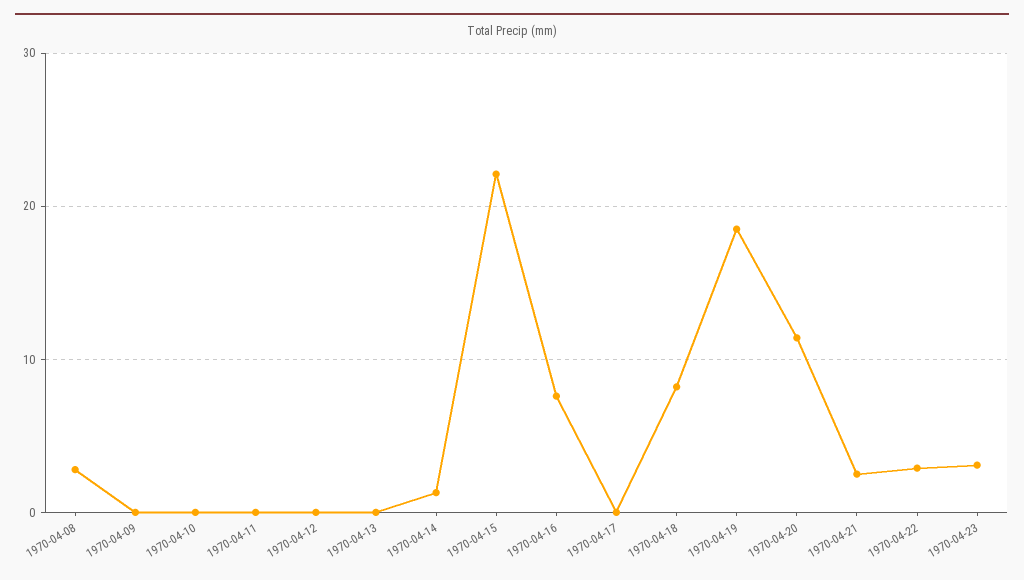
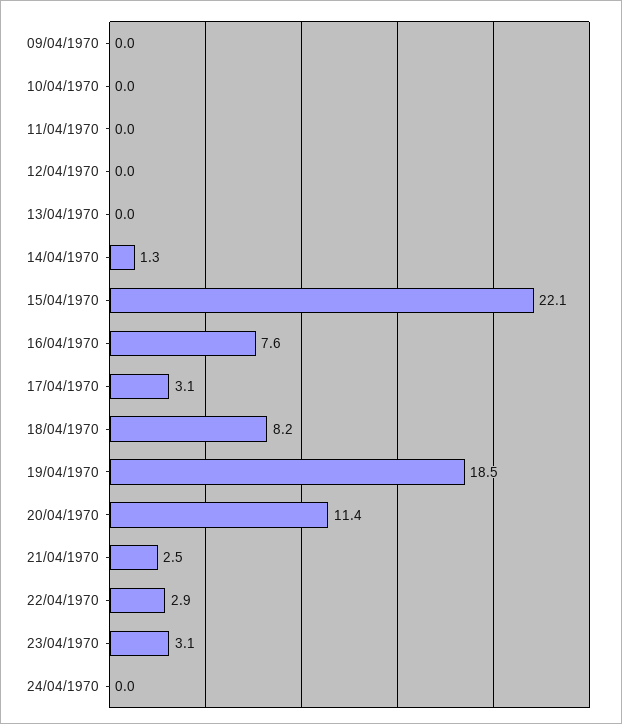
1970-04-08: 3 -> none
1970-04-17: 0 -> 3.1
24/04/1970: none -> 0

